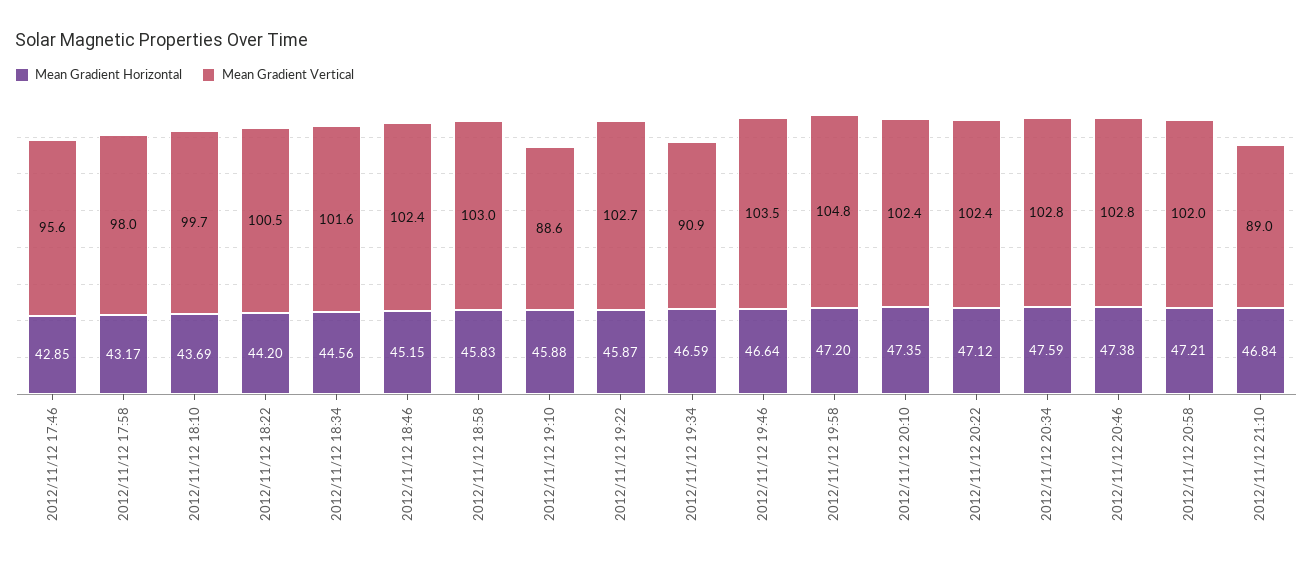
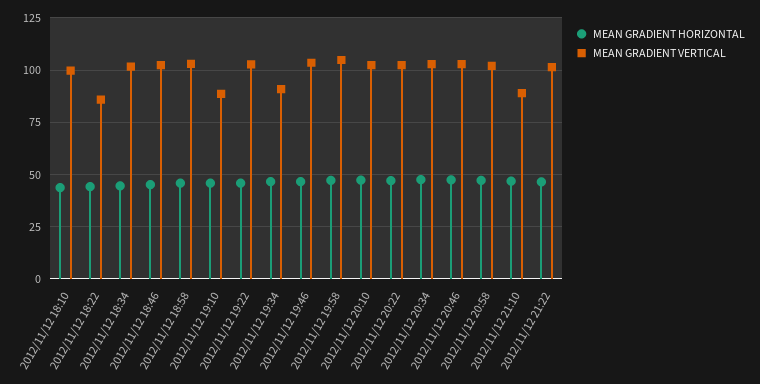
Mean Gradient Horizontal, 2012/11/12 17:46: 42.85 -> none
Mean Gradient Vertical, 2012/11/12 17:46: 95.6 -> none
Mean Gradient Horizontal, 2012/11/12 17:58: 43.17 -> none
Mean Gradient Vertical, 2012/11/12 17:58: 98 -> none
Mean Gradient Vertical, 2012/11/12 18:22: 100.5 -> 85
Mean Gradient Horizontal, 2012/11/12 21:22: none -> 45
Mean Gradient Vertical, 2012/11/12 21:22: none -> 100

